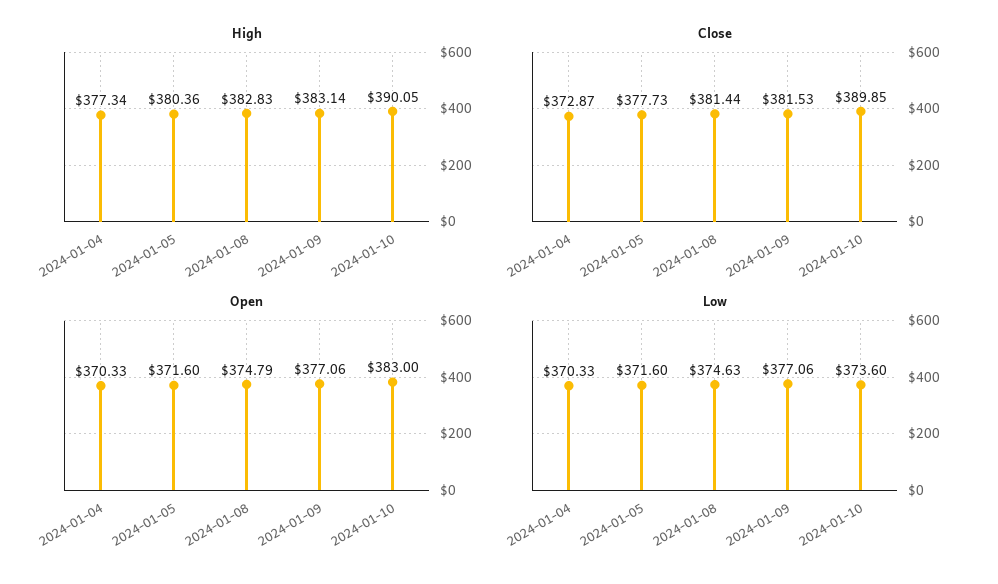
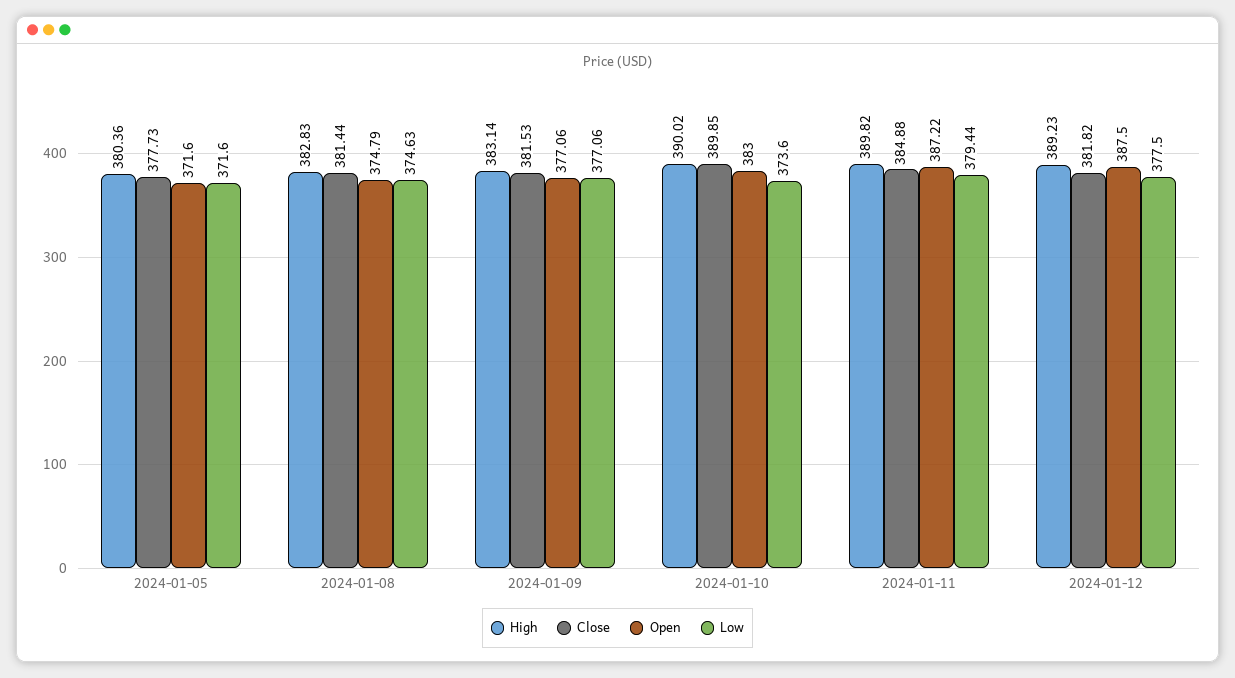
High, 2024-01-04: 377.34 -> none
High, 2024-01-10: 390.05 -> 390.02
Close, 2024-01-04: 372.87 -> none
Open, 2024-01-04: 370.33 -> none
Low, 2024-01-04: 370.33 -> none
High, 2024-01-11: none -> 389.82
Close, 2024-01-11: none -> 384.88
Open, 2024-01-11: none -> 387.22
Low, 2024-01-11: none -> 379.44
High, 2024-01-12: none -> 389.23
Close, 2024-01-12: none -> 381.82
Open, 2024-01-12: none -> 387.5
Low, 2024-01-12: none -> 377.5

